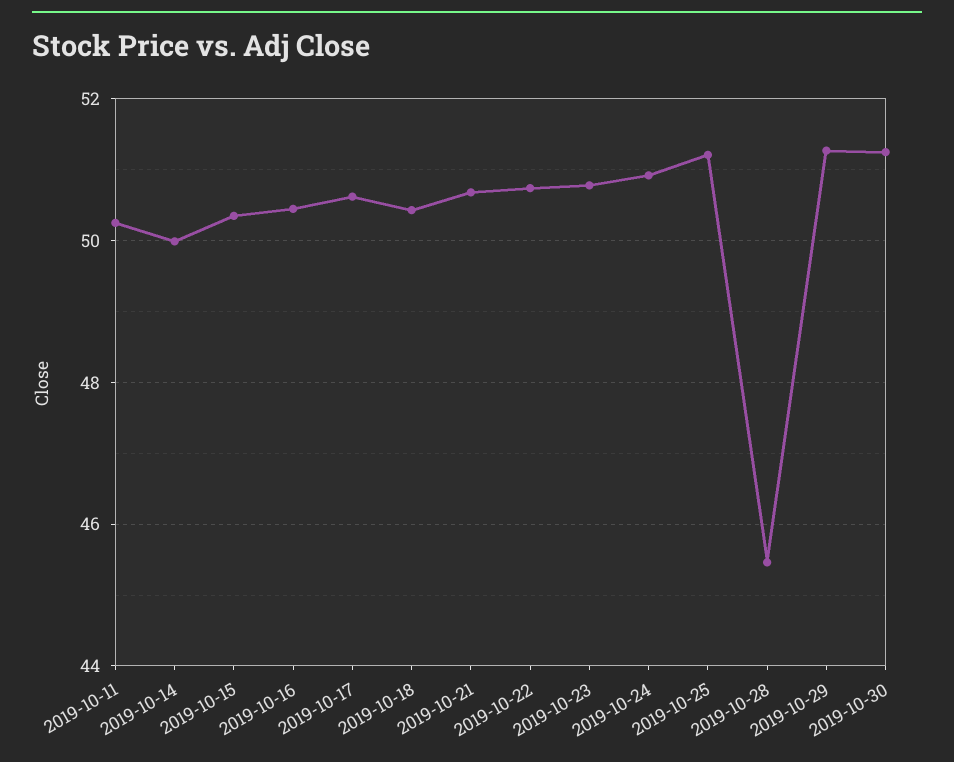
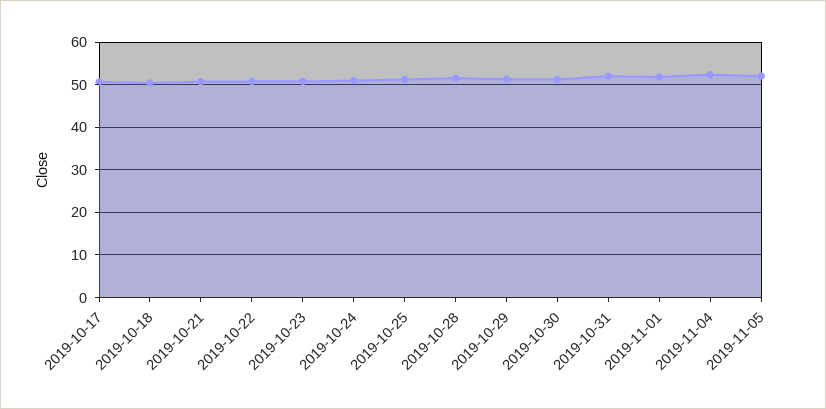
2019-10-11: 50.2 -> none
2019-10-14: 50 -> none
2019-10-15: 50.4 -> none
2019-10-16: 50.4 -> none
2019-10-28: 45.4 -> 52
2019-10-31: none -> 52
2019-11-01: none -> 52
2019-11-04: none -> 52
2019-11-05: none -> 52

